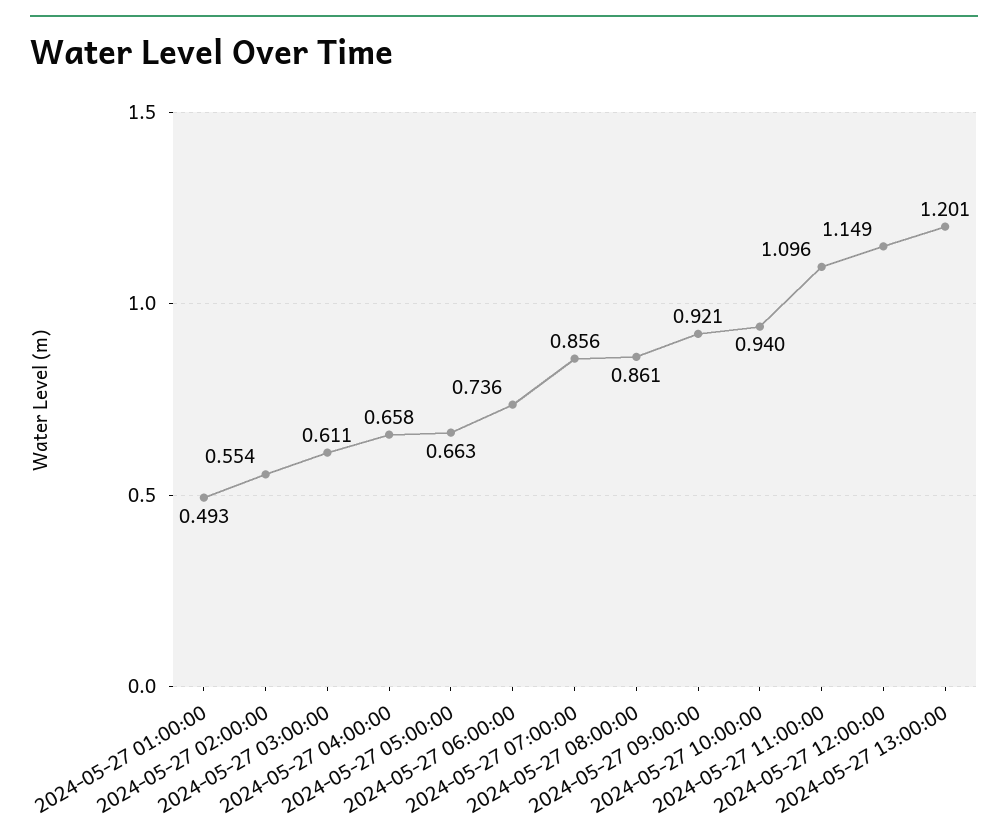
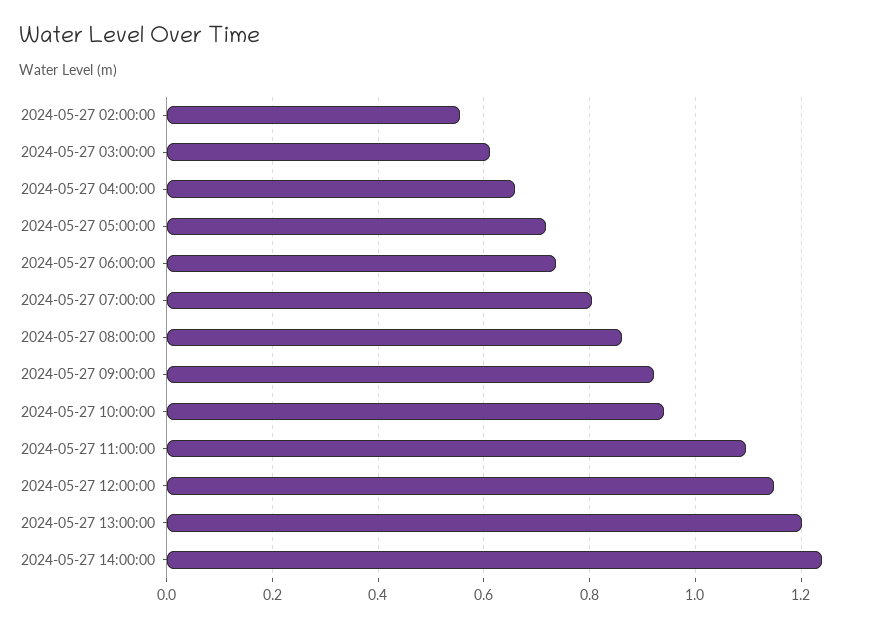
2024-05-27 01:00:00: 0.493 -> none
2024-05-27 05:00:00: 0.663 -> 0.72
2024-05-27 07:00:00: 0.856 -> 0.8
2024-05-27 14:00:00: none -> 1.24

